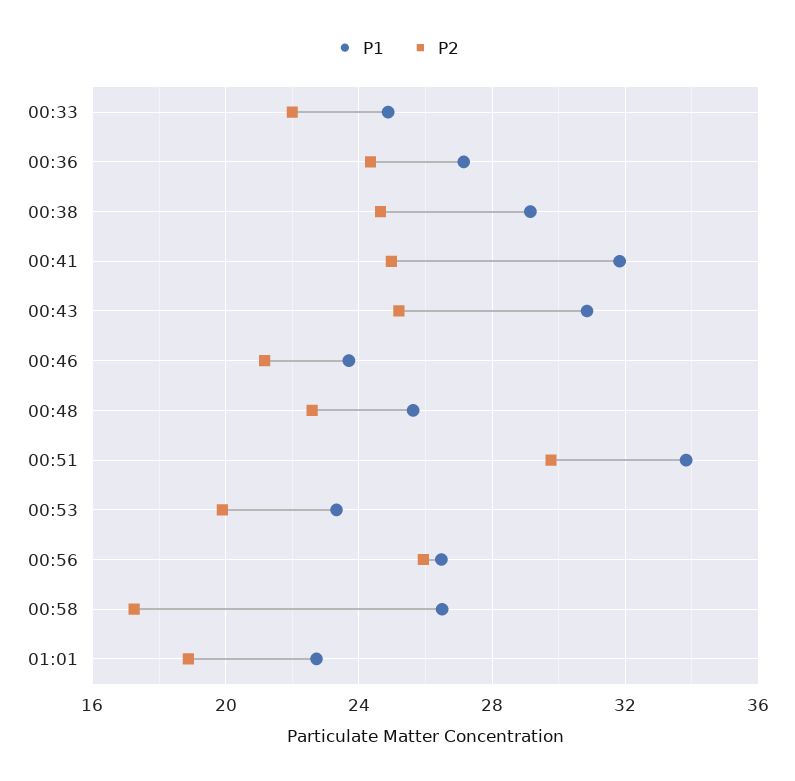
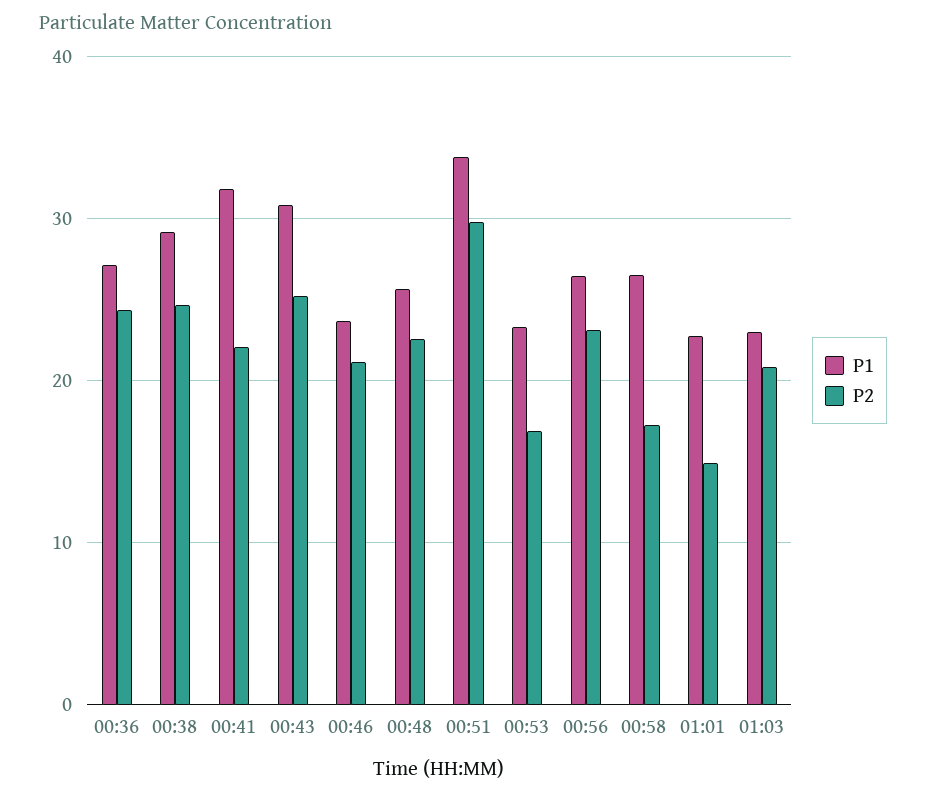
P1, 00:33: 25 -> none
P2, 00:33: 22 -> none
P2, 00:41: 25 -> 22
P2, 00:53: 20 -> 17
P2, 00:56: 26 -> 23
P2, 01:01: 19 -> 15
P1, 01:03: none -> 23
P2, 01:03: none -> 21

